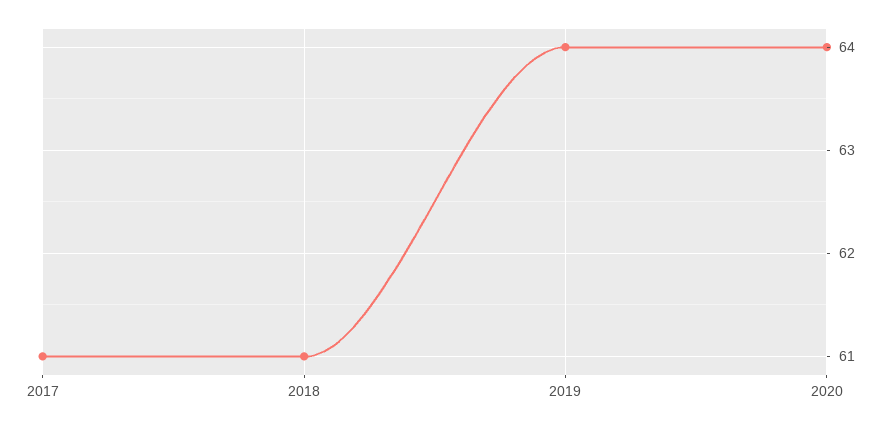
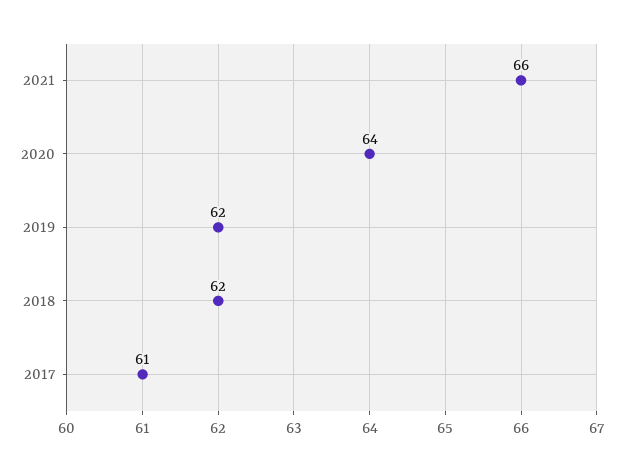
2018: 61 -> 62
2019: 64 -> 62
2021: none -> 66

